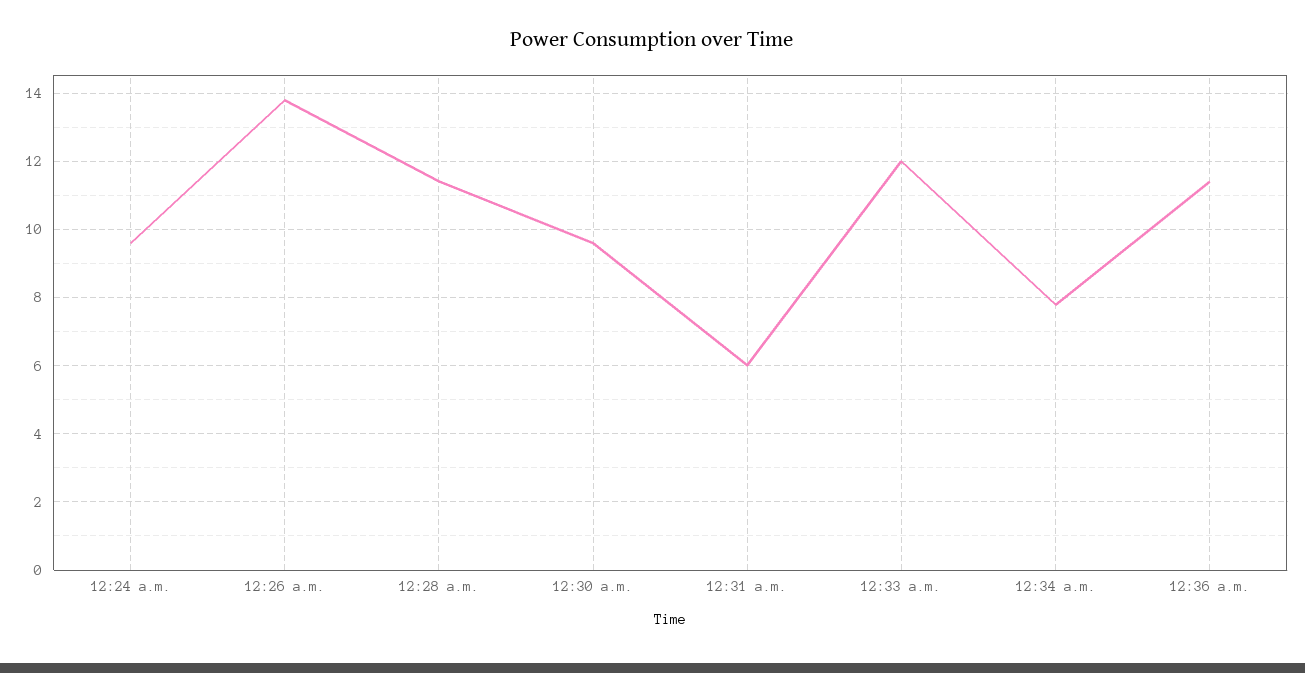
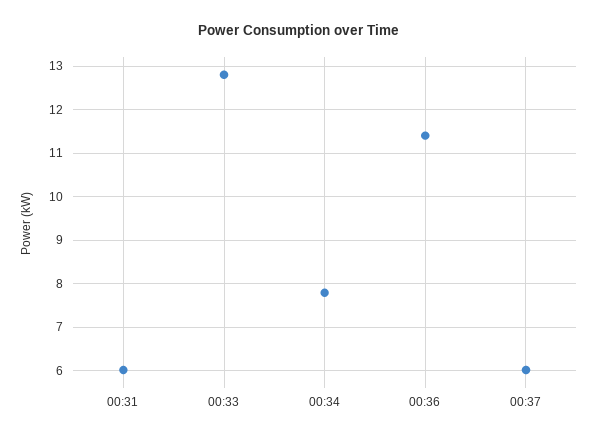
12:24 a.m.: 9.6 -> none
12:26 a.m.: 13.8 -> none
12:28 a.m.: 11.4 -> none
12:30 a.m.: 9.6 -> none
12:33 a.m.: 12 -> 12.8
00:37: none -> 6

